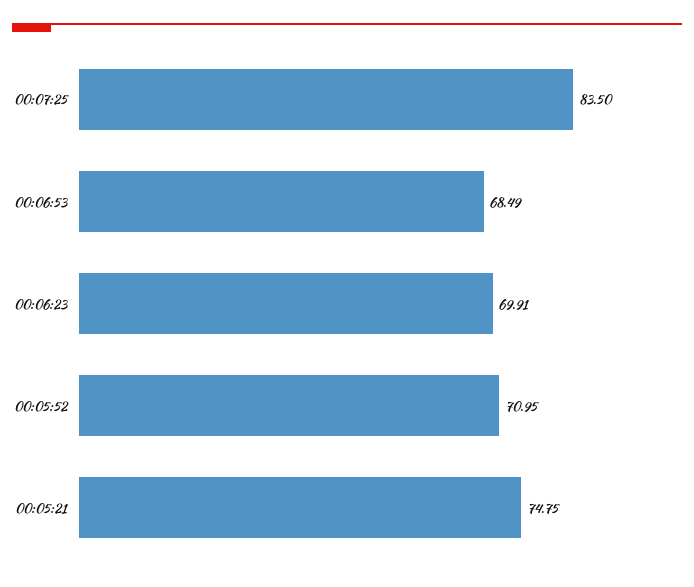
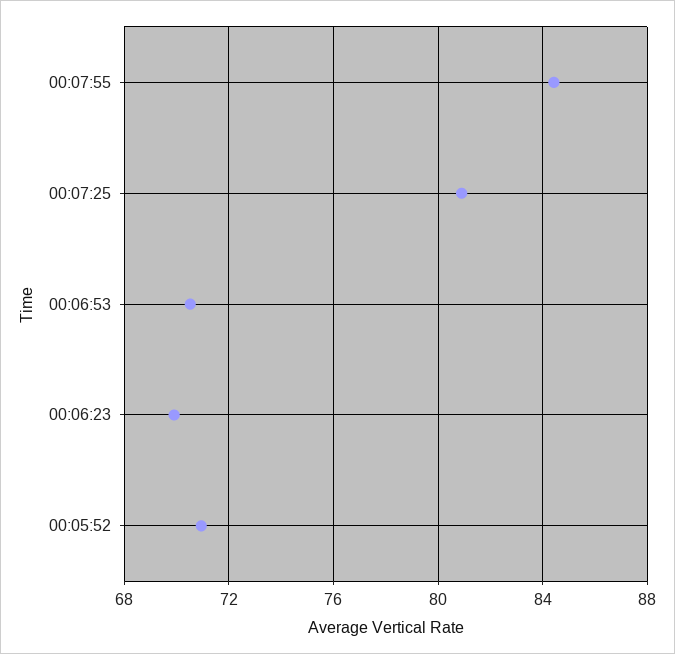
00:07:25: 83.5 -> 81
00:06:53: 68.49 -> 70.5
00:05:21: 74.75 -> none
00:07:55: none -> 84.5

